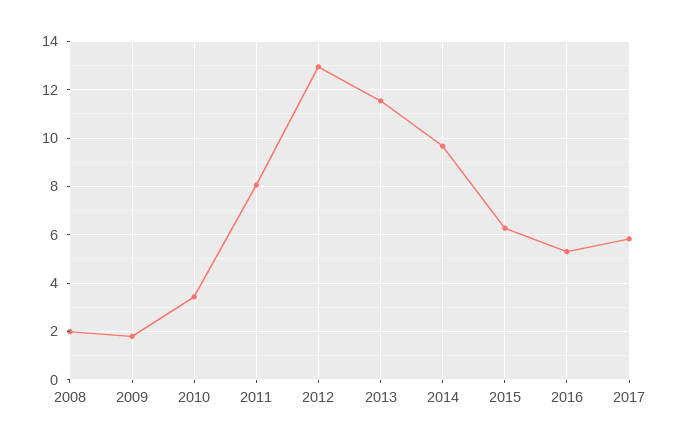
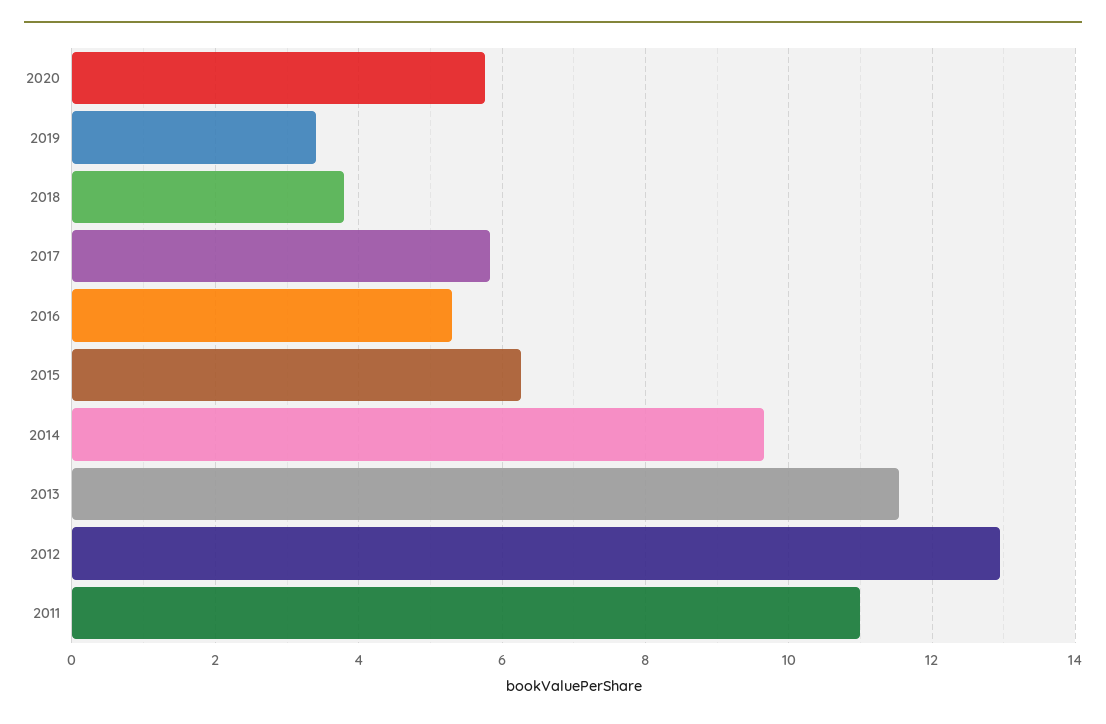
2008: 2 -> none
2009: 1.75 -> none
2010: 3.5 -> none
2011: 8 -> 11
2020: none -> 5.8
2019: none -> 3.4
2018: none -> 3.8

